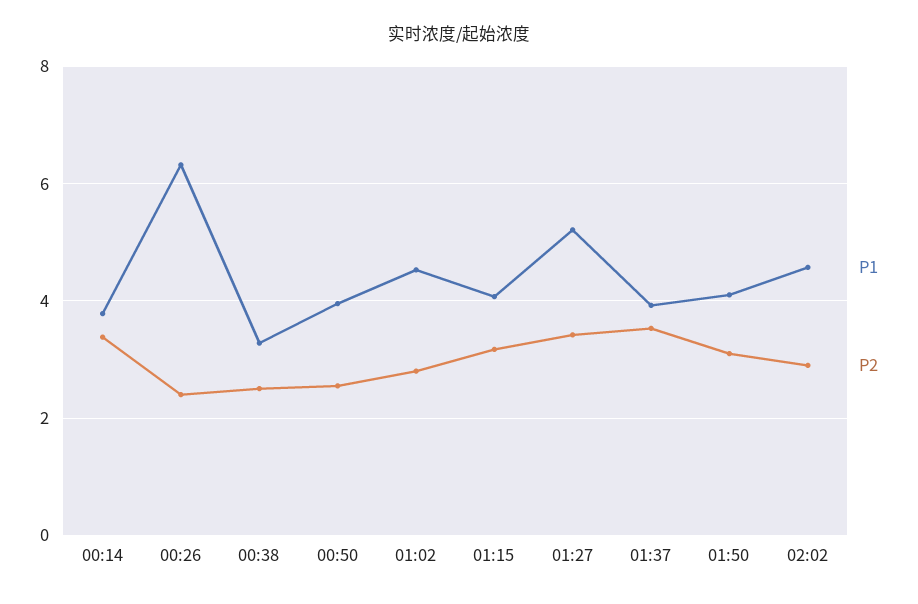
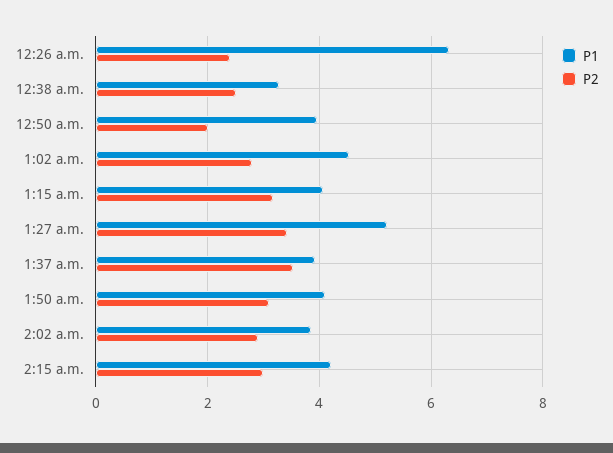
P1, 00:14: 3.8 -> none
P2, 00:14: 3.4 -> none
P2, 00:50: 2.6 -> 2
P1, 02:02: 4.6 -> 3.8
P1, 2:15 a.m.: none -> 4.2
P2, 2:15 a.m.: none -> 3

